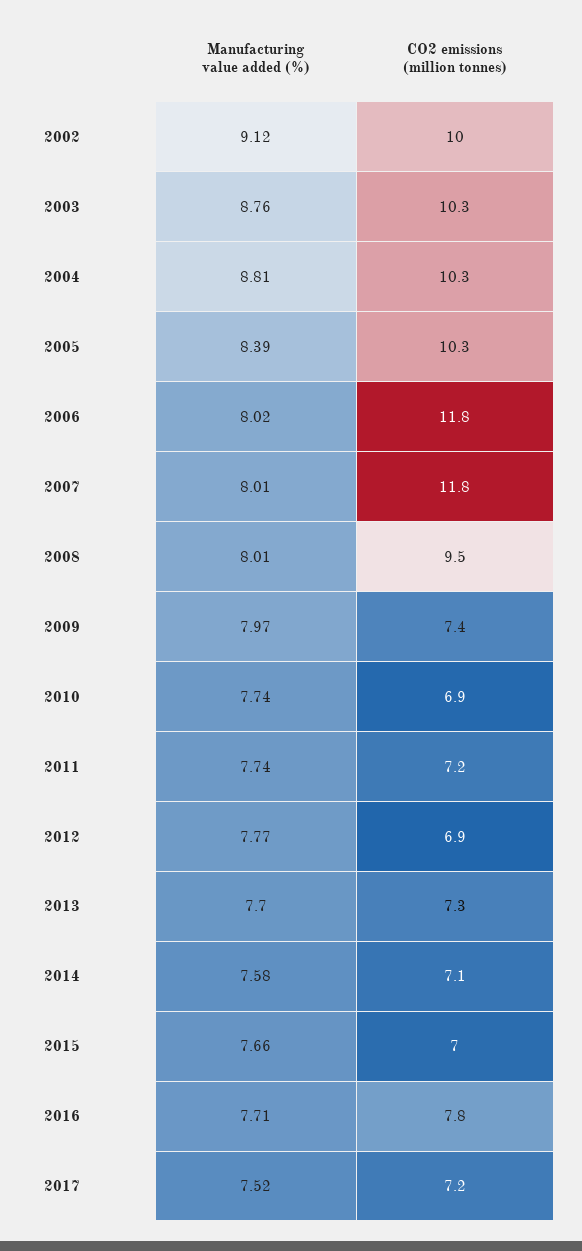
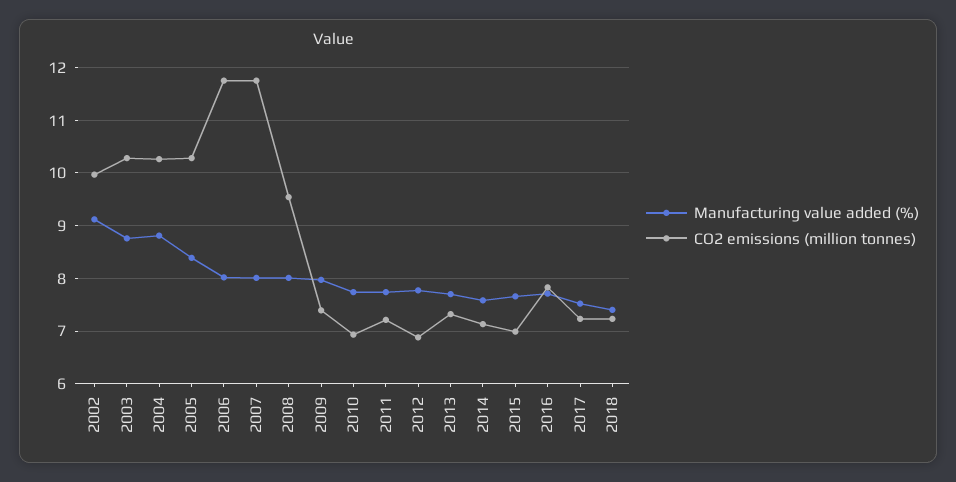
Manufacturing value added (%), 2018: none -> 7.4
CO2 emissions (million tonnes), 2018: none -> 7.2

